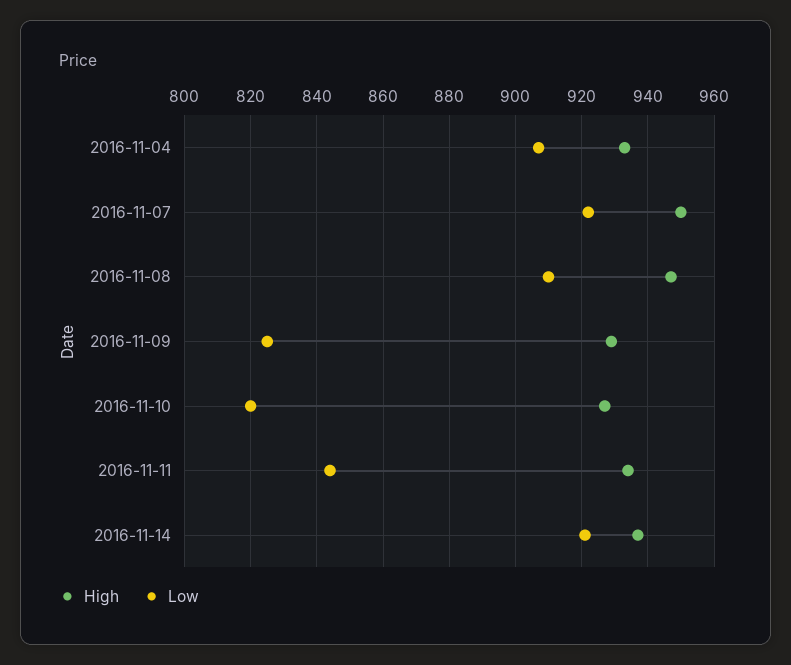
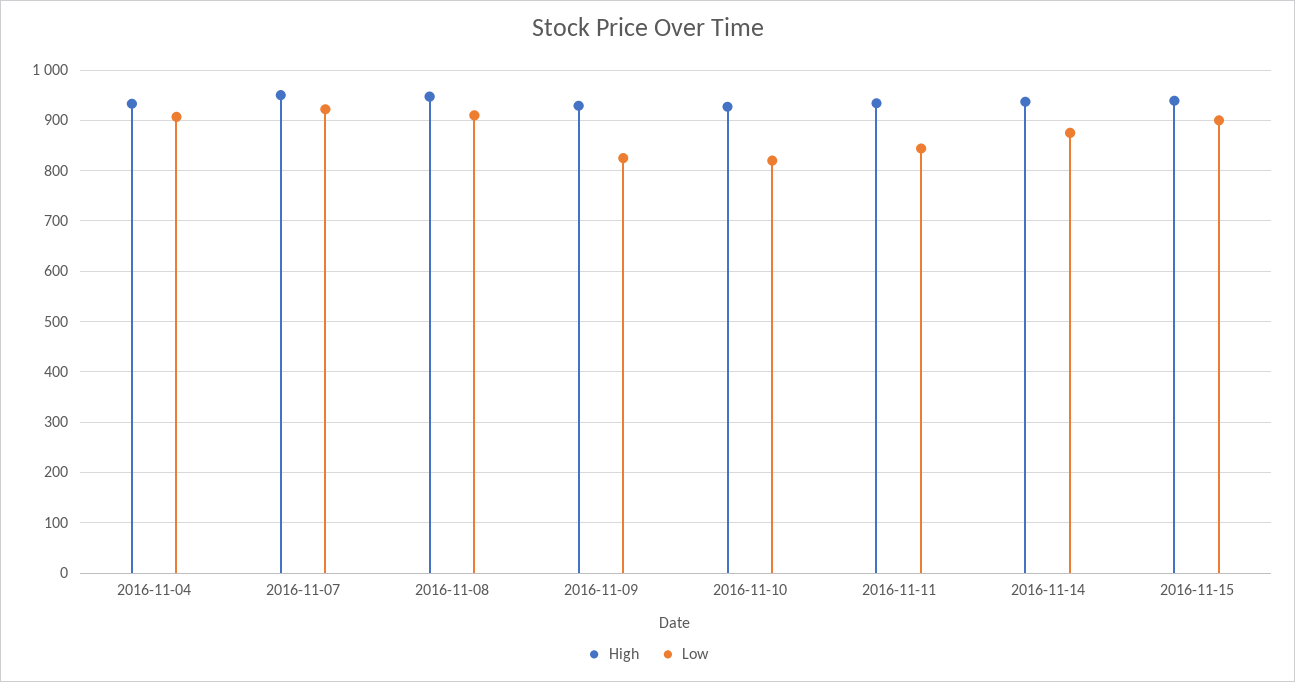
Low, 2016-11-14: 920 -> 880
High, 2016-11-15: none -> 940
Low, 2016-11-15: none -> 900

